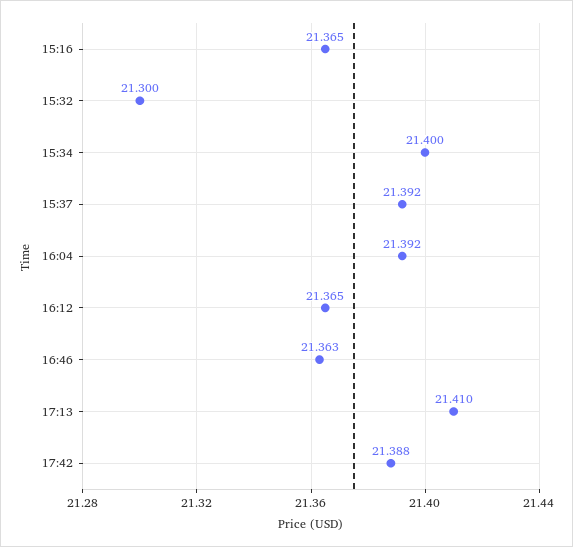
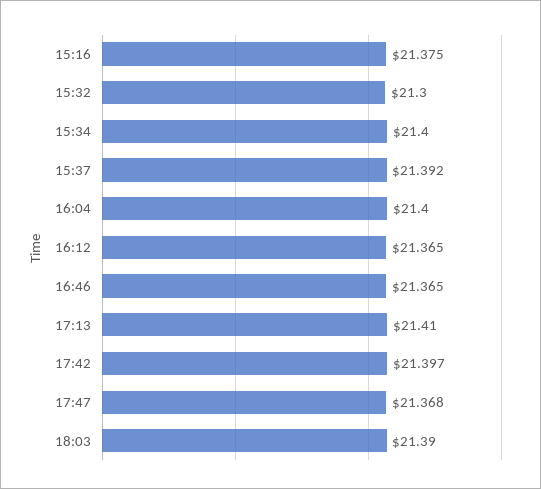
15:16: 21.365 -> 21.375
16:04: 21.392 -> 21.4
16:46: 21.363 -> 21.365
17:42: 21.388 -> 21.397
17:47: none -> 21.368
18:03: none -> 21.39

